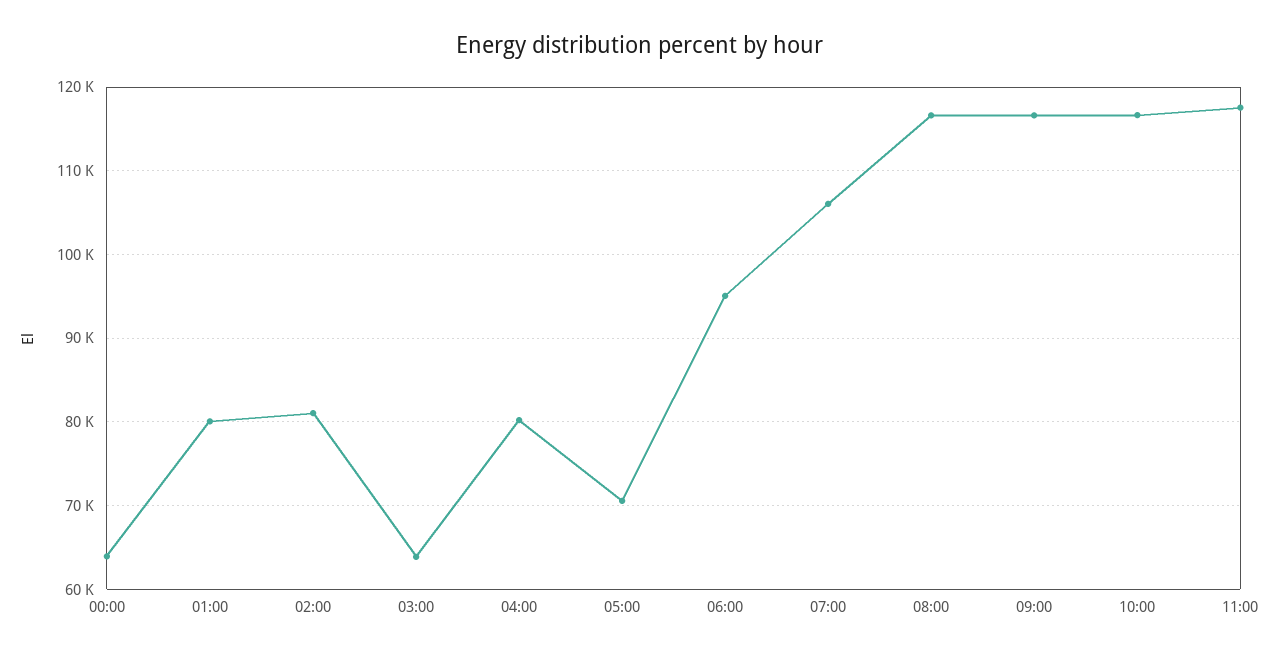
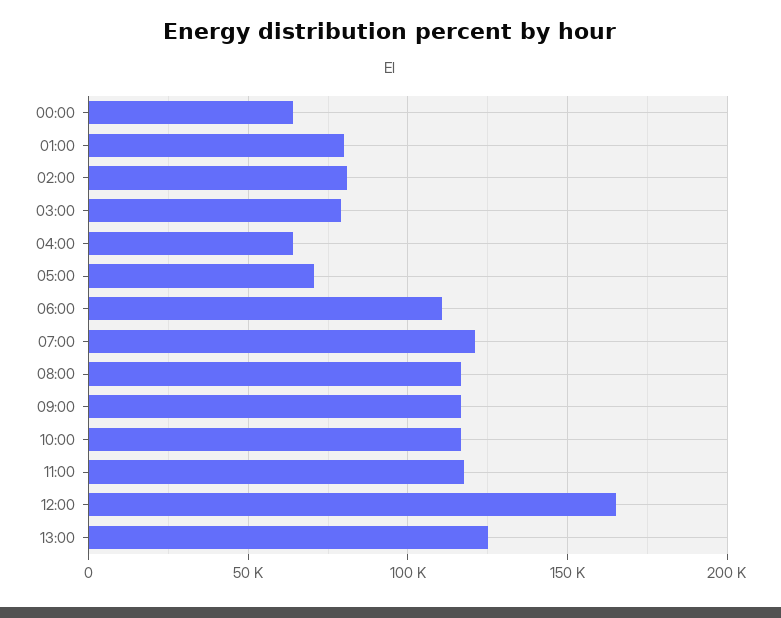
03:00: 64000 -> 80000
04:00: 80000 -> 65000
06:00: 95000 -> 110000
07:00: 106000 -> 120000
12:00: none -> 165000
13:00: none -> 125000

